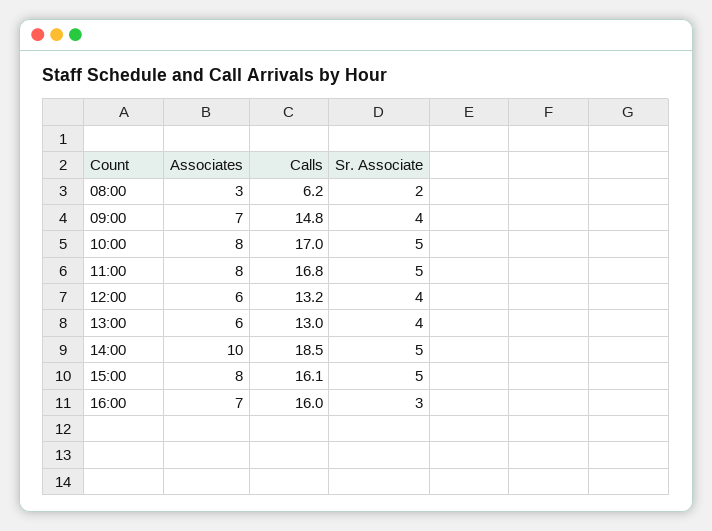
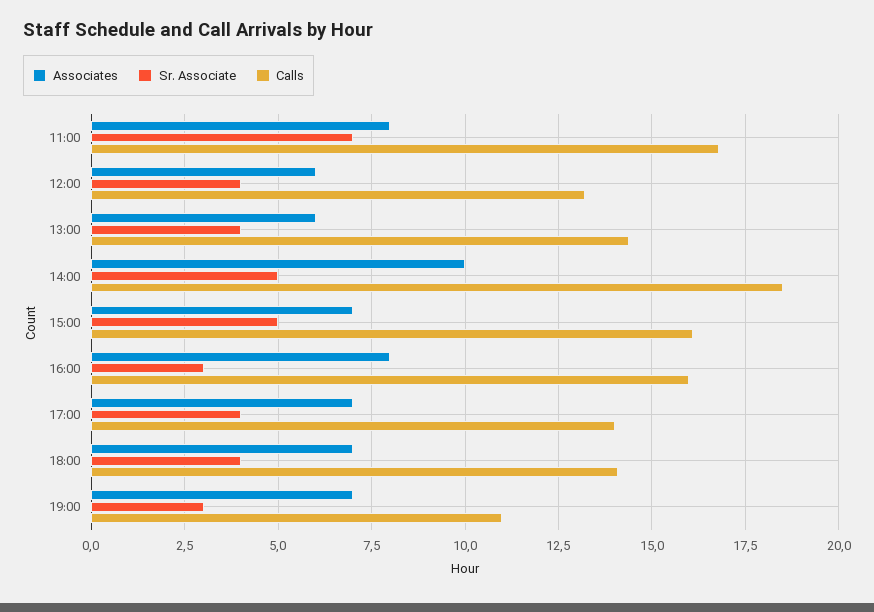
Associates, 08:00: 3 -> none
Calls, 08:00: 6.2 -> none
Sr. Associate, 08:00: 2 -> none
Associates, 09:00: 7 -> none
Calls, 09:00: 14.8 -> none
Sr. Associate, 09:00: 4 -> none
Associates, 10:00: 8 -> none
Calls, 10:00: 17 -> none
Sr. Associate, 10:00: 5 -> none
Sr. Associate, 11:00: 5 -> 7
Calls, 13:00: 13 -> 14.5
Associates, 15:00: 8 -> 7
Associates, 16:00: 7 -> 8
Associates, 17:00: none -> 7
Sr. Associate, 17:00: none -> 4
Calls, 17:00: none -> 14
Associates, 18:00: none -> 7
Sr. Associate, 18:00: none -> 4
Calls, 18:00: none -> 14
Associates, 19:00: none -> 7
Sr. Associate, 19:00: none -> 3
Calls, 19:00: none -> 11

